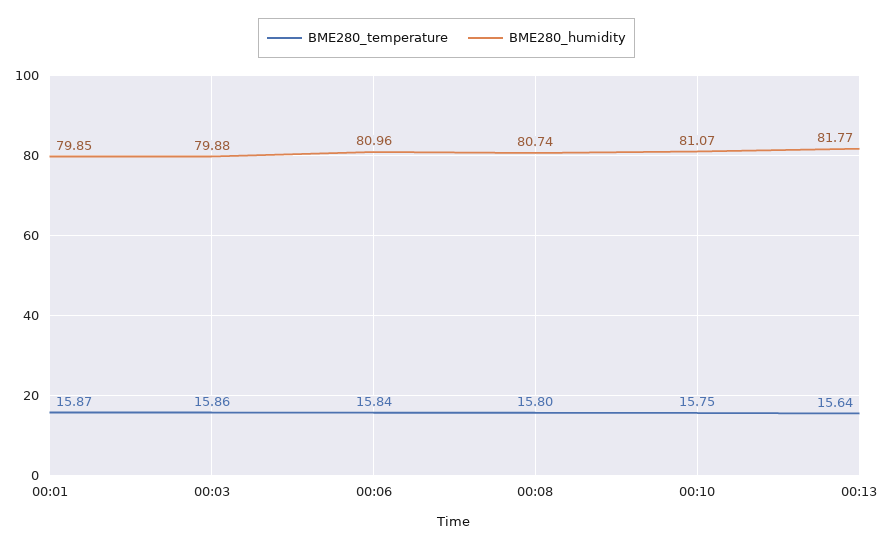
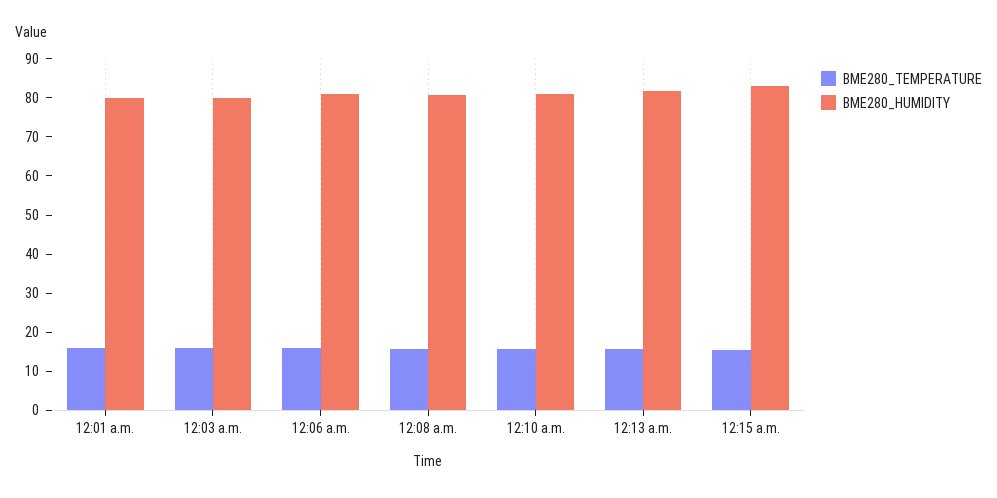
BME280_temperature, 12:15 a.m.: none -> 15
BME280_humidity, 12:15 a.m.: none -> 82.5

